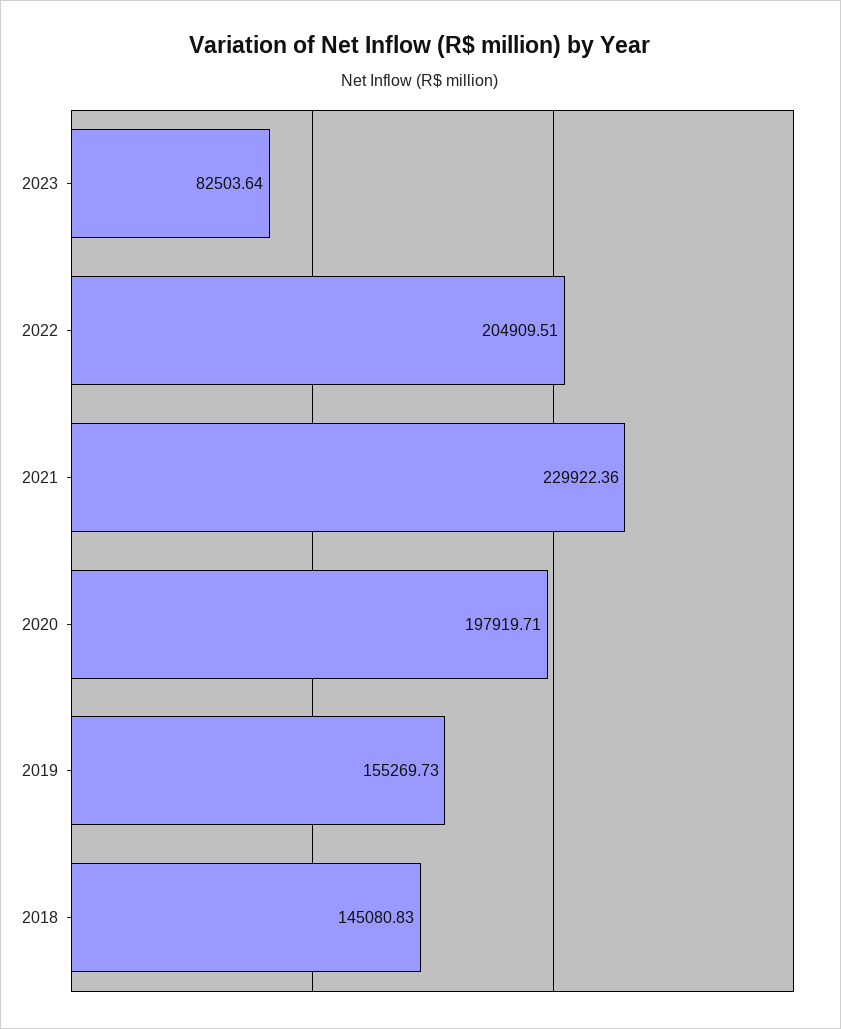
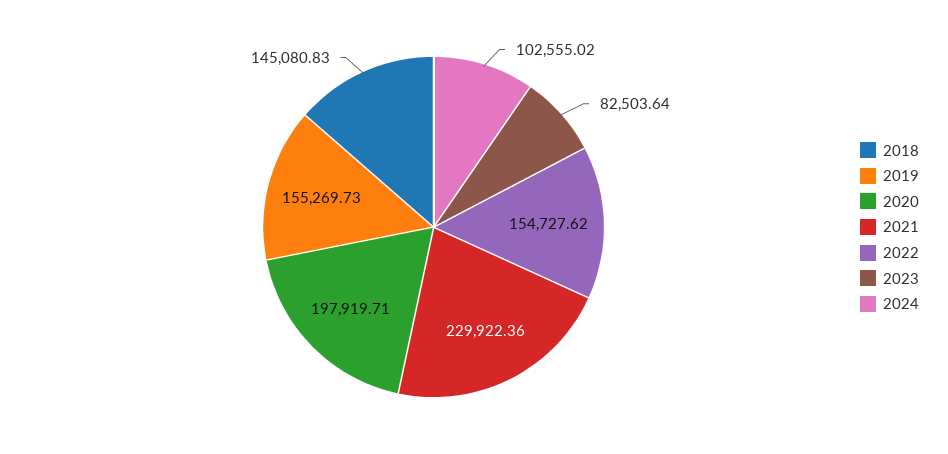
2022: 204909.51 -> 154727.62
2024: none -> 102555.02

